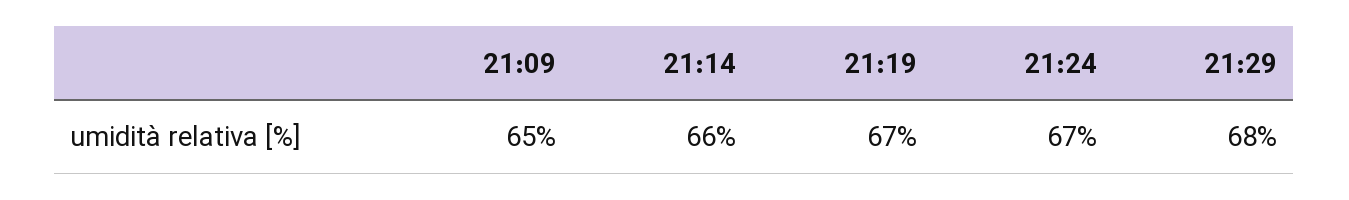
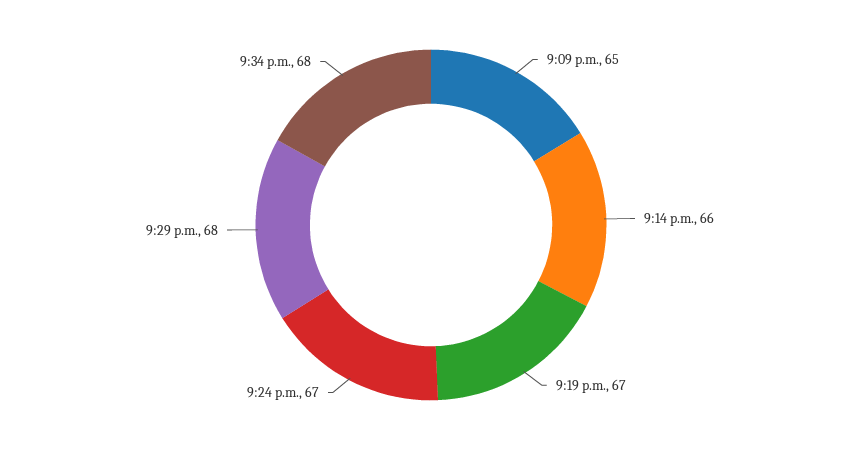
9:34 p.m.: none -> 68

